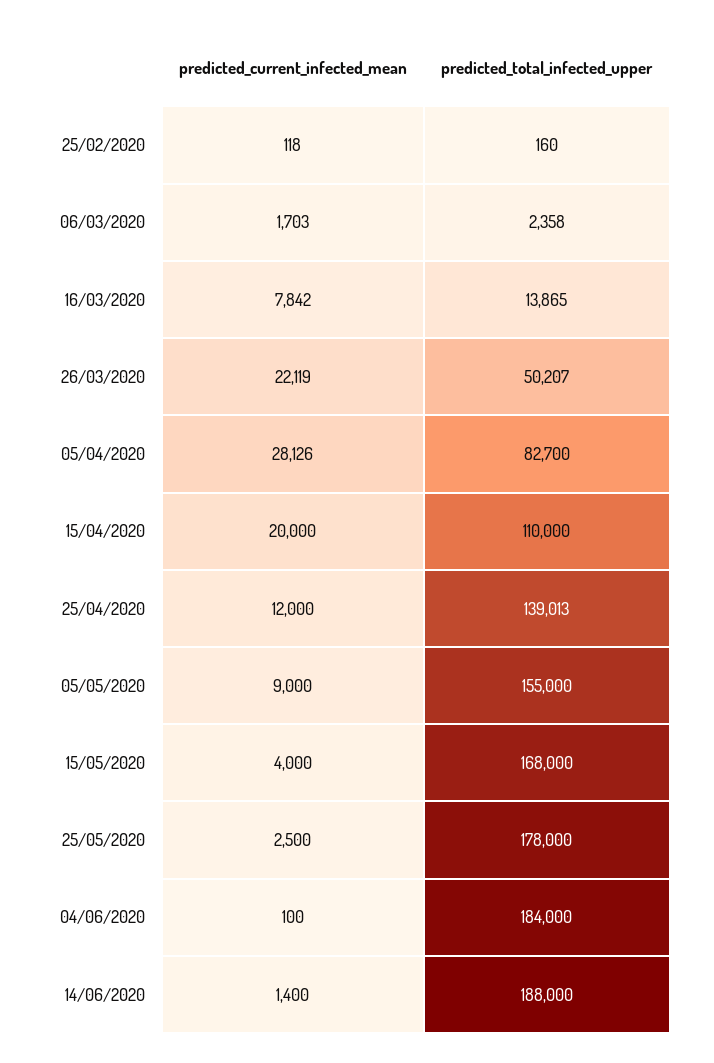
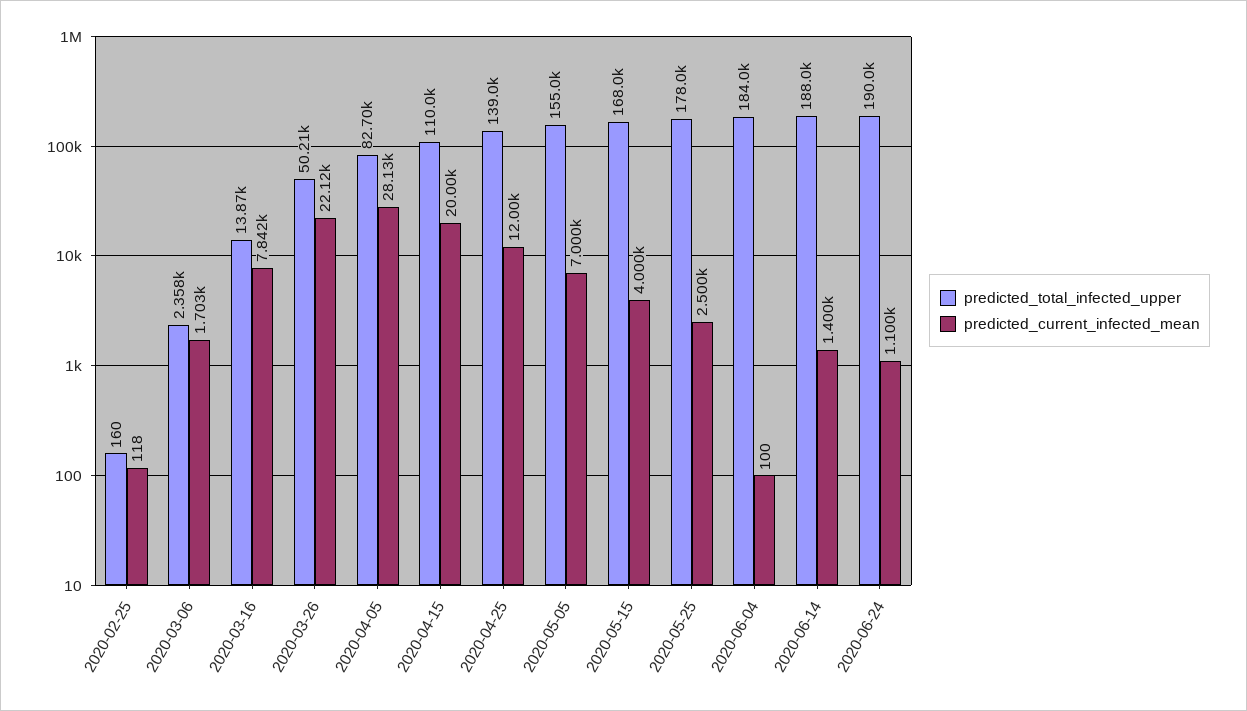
predicted_current_infected_mean, 05/05/2020: 9000 -> 7000
predicted_total_infected_upper, 2020-06-24: none -> 190000
predicted_current_infected_mean, 2020-06-24: none -> 1100

